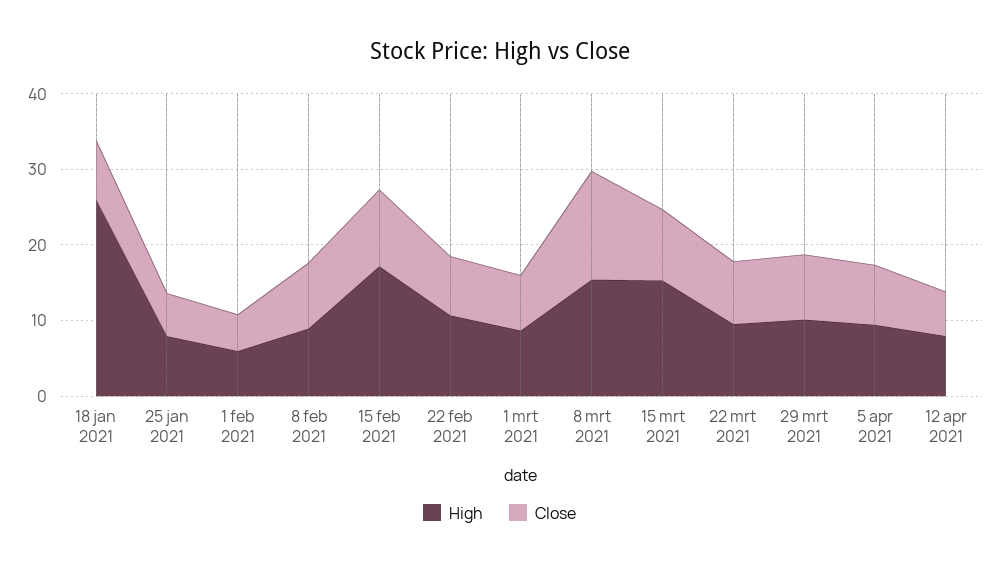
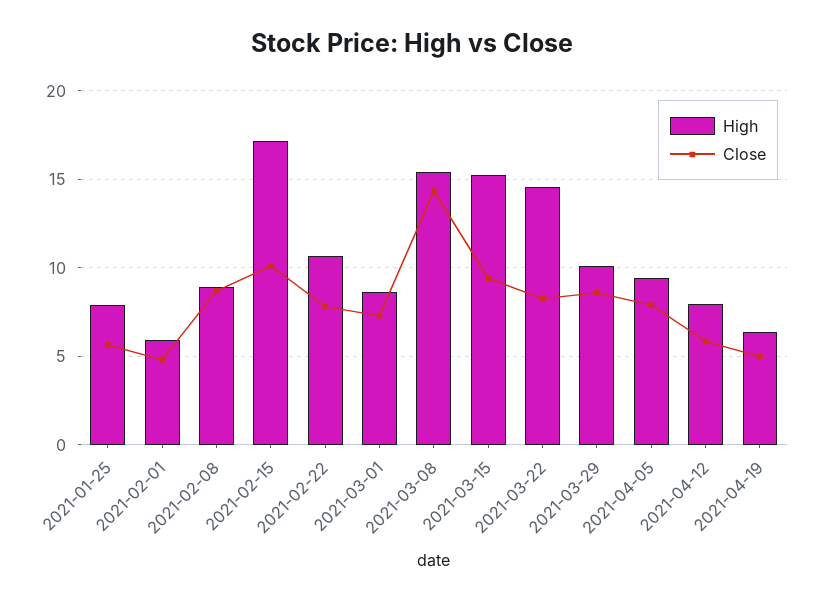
High, 18 jan 2021: 26 -> none
Close, 18 jan 2021: 8 -> none
High, 22 mrt 2021: 10 -> 14.5
High, 2021-04-19: none -> 6.5
Close, 2021-04-19: none -> 5

